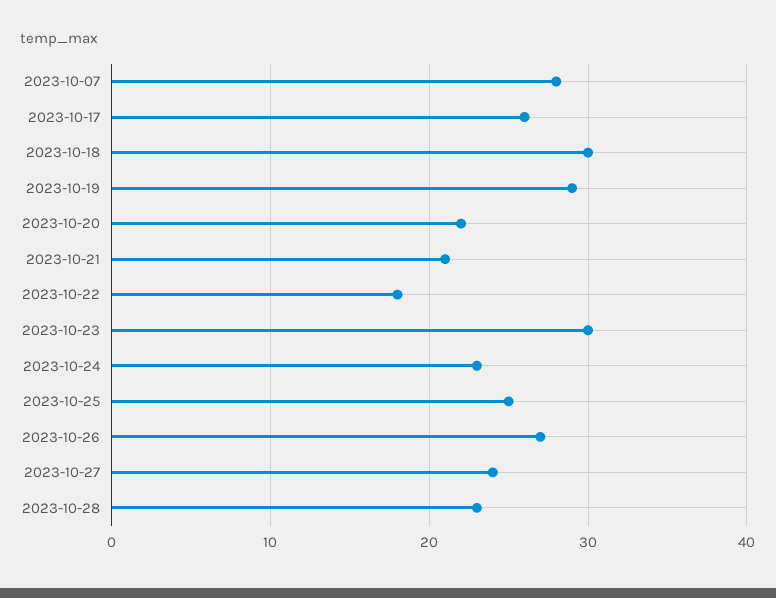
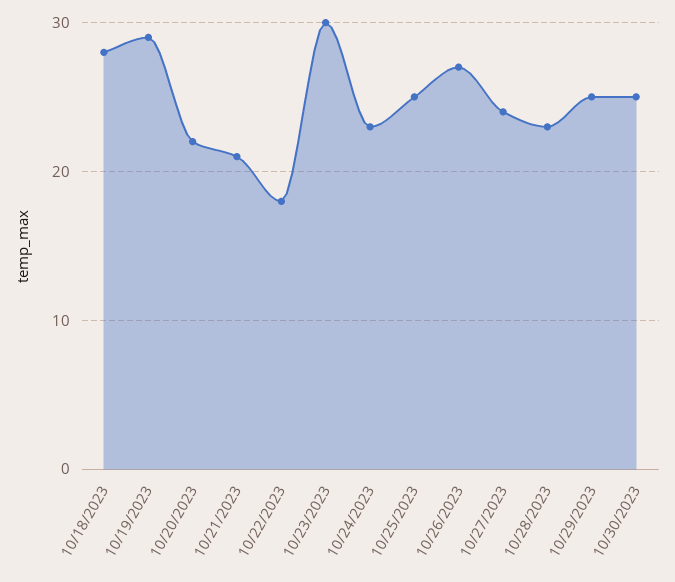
2023-10-07: 28 -> none
2023-10-17: 26 -> none
2023-10-18: 30 -> 28
10/29/2023: none -> 25
10/30/2023: none -> 25

